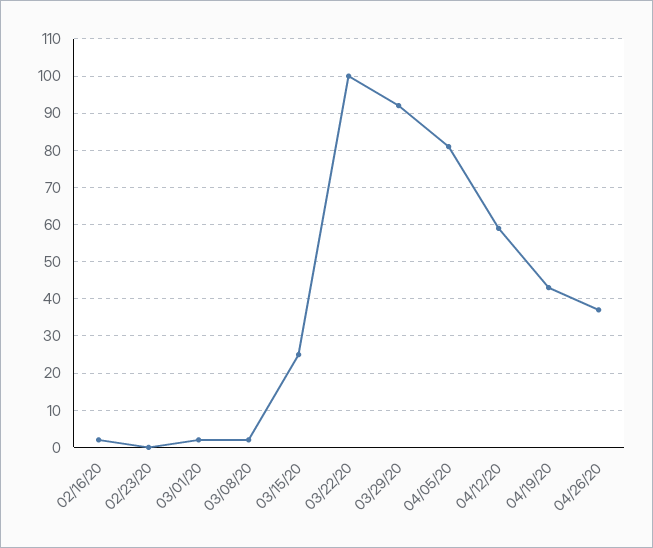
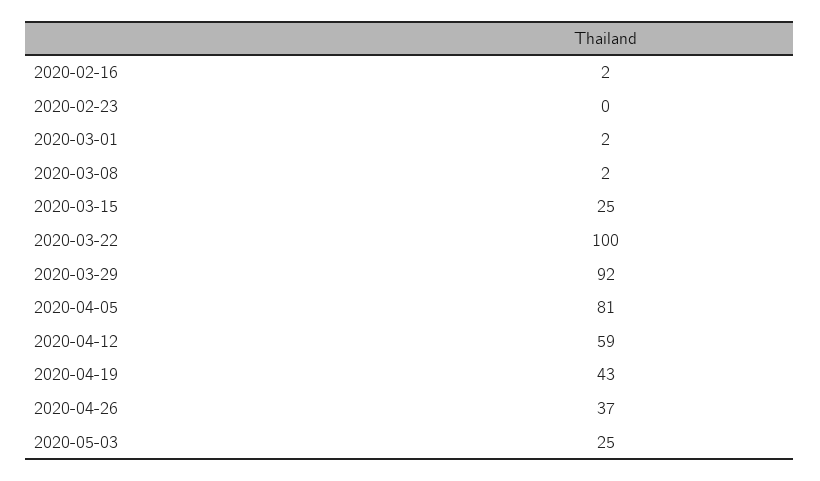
2020-05-03: none -> 25

